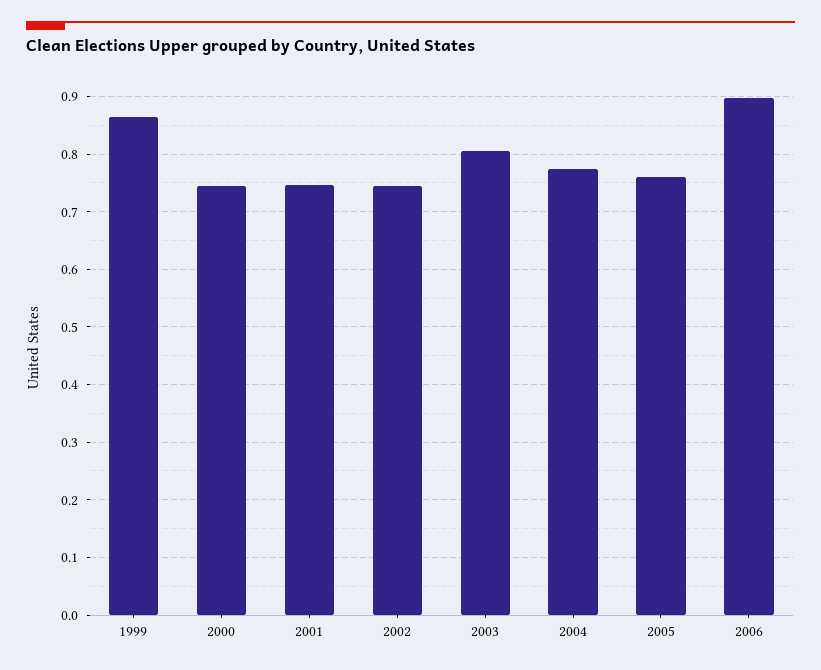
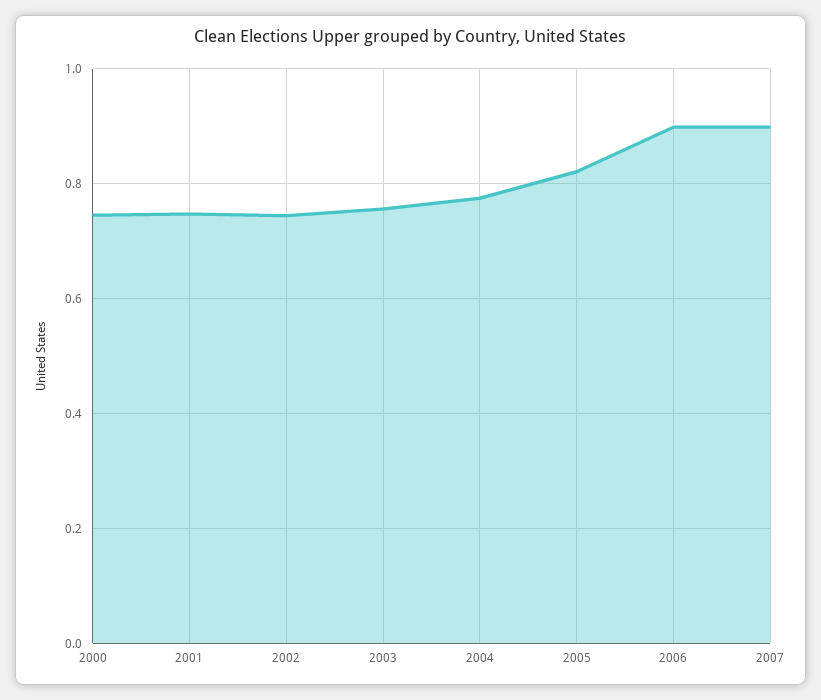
1999: 0.86 -> none
2003: 0.8 -> 0.76
2005: 0.76 -> 0.82
2007: none -> 0.9

